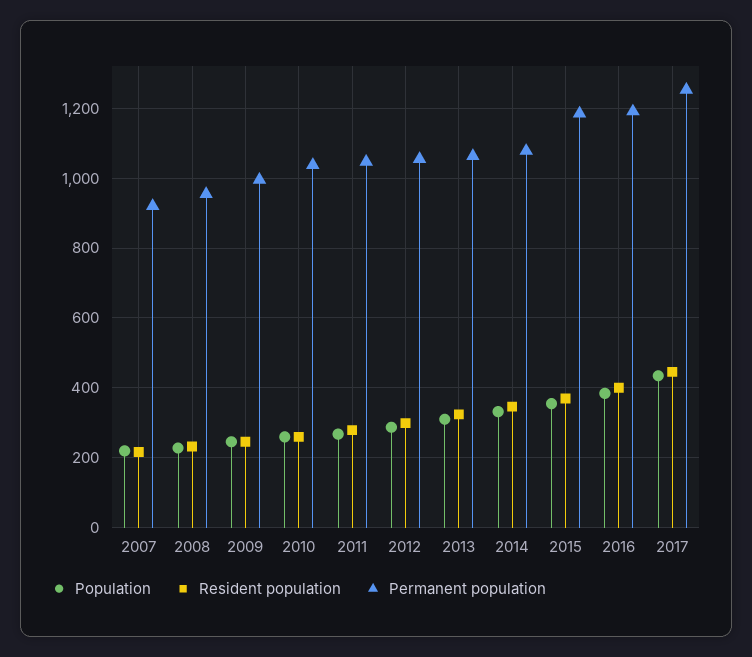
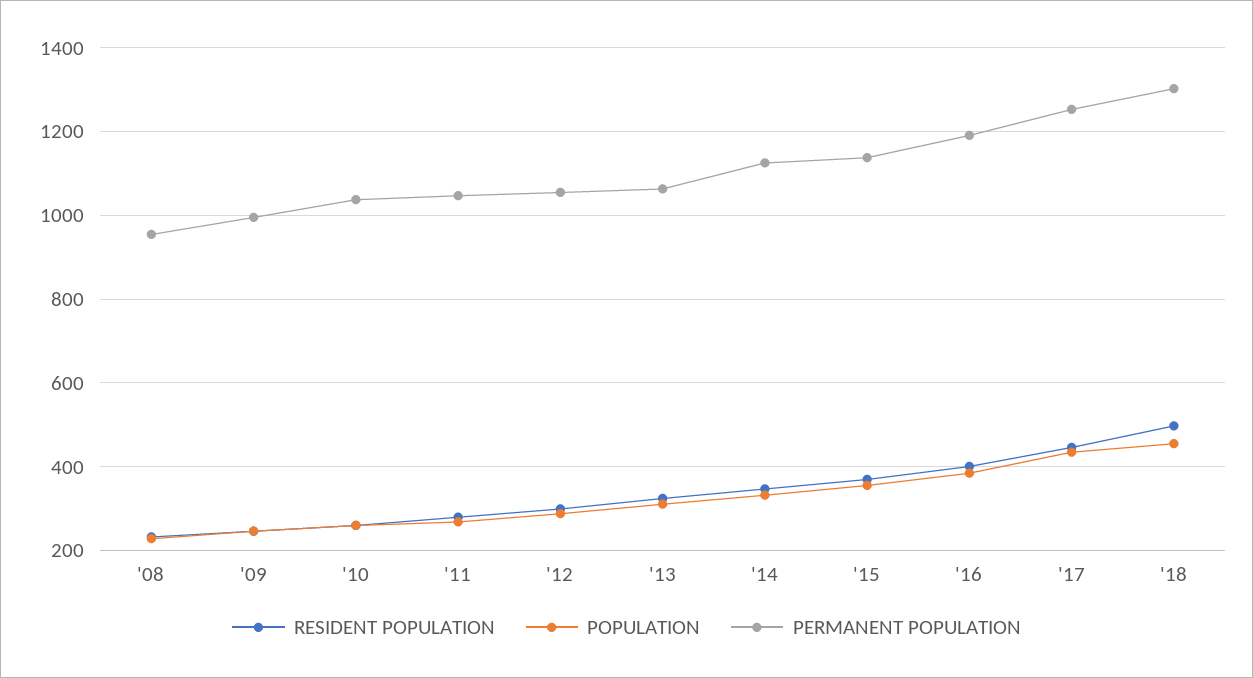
Population, 2007: 220 -> none
Resident population, 2007: 220 -> none
Permanent population, 2007: 920 -> none
Permanent population, 2014: 1080 -> 1120
Permanent population, 2015: 1180 -> 1140
Resident population, '18: none -> 500
Population, '18: none -> 460
Permanent population, '18: none -> 1300

